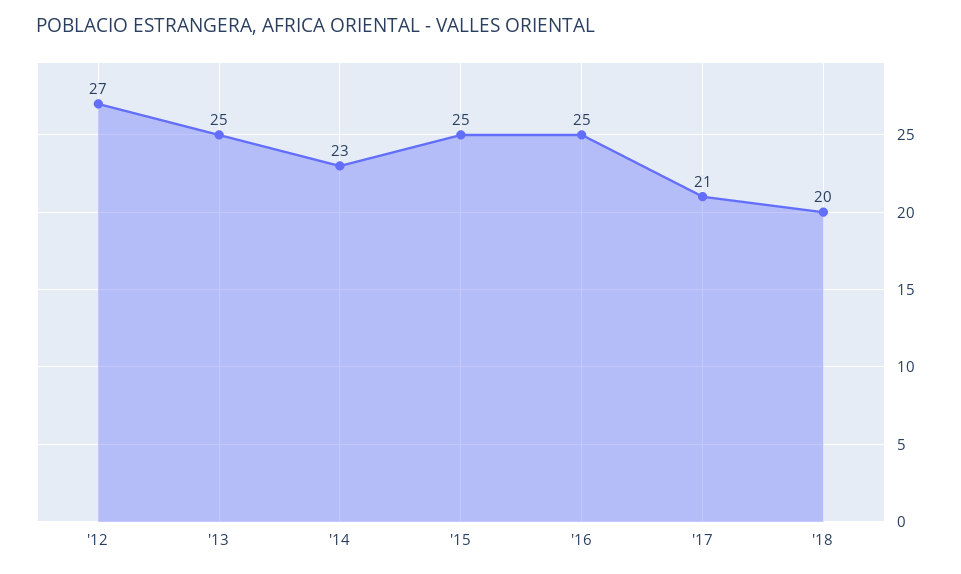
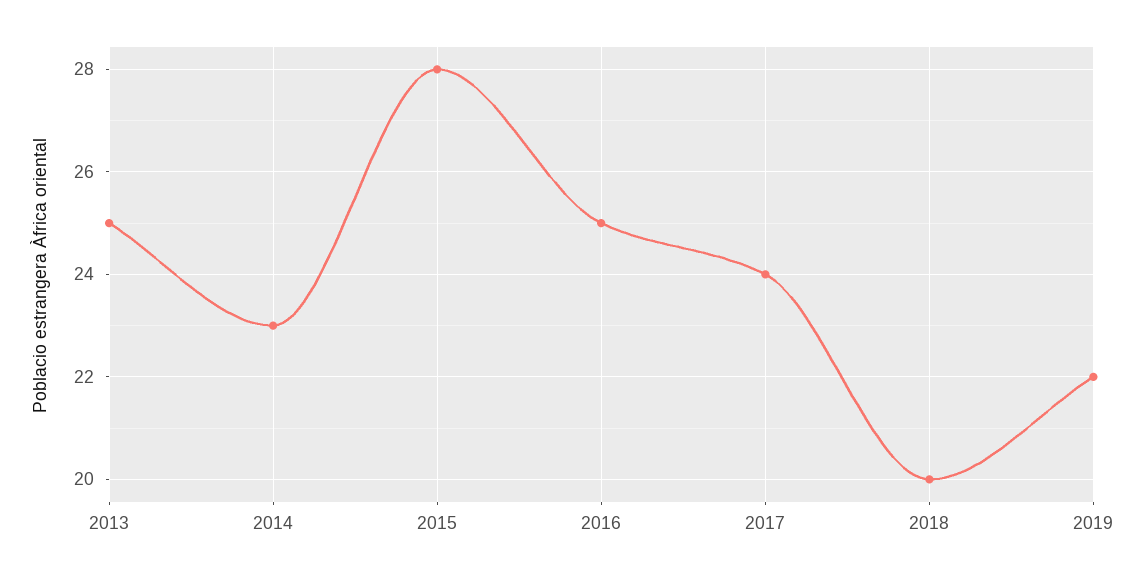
'12: 27 -> none
'15: 25 -> 28
'17: 21 -> 24
2019: none -> 22

